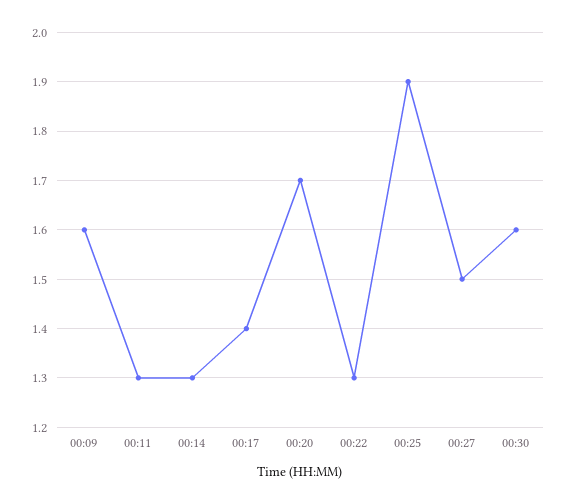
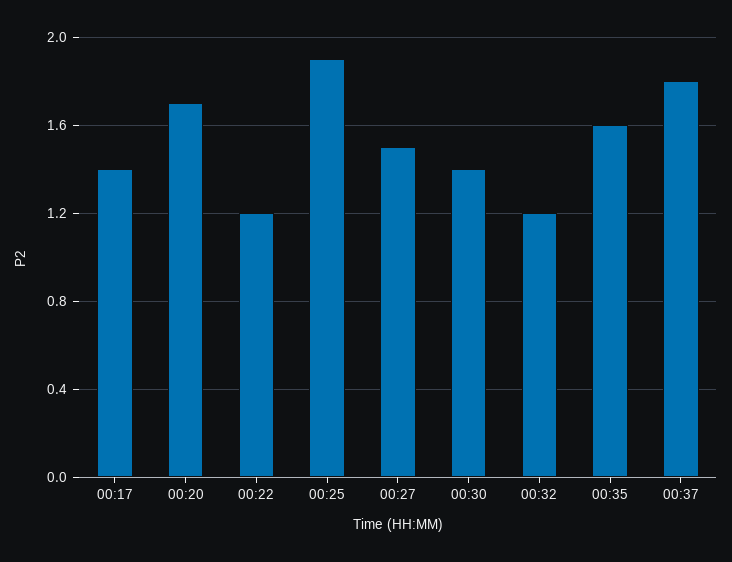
00:09: 1.6 -> none
00:11: 1.3 -> none
00:14: 1.3 -> none
00:22: 1.3 -> 1.2
00:30: 1.6 -> 1.4
00:32: none -> 1.2
00:35: none -> 1.6
00:37: none -> 1.8

